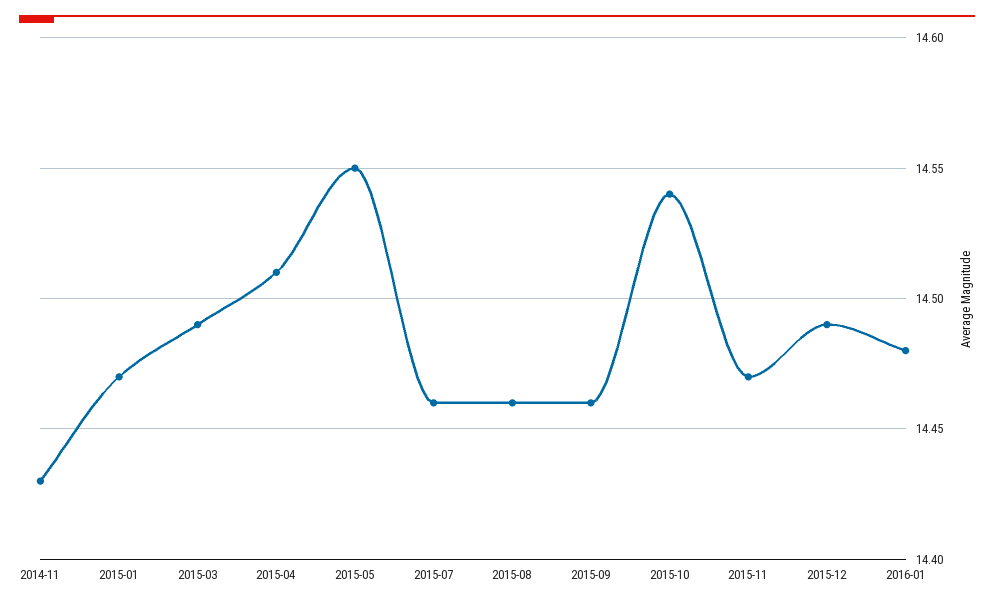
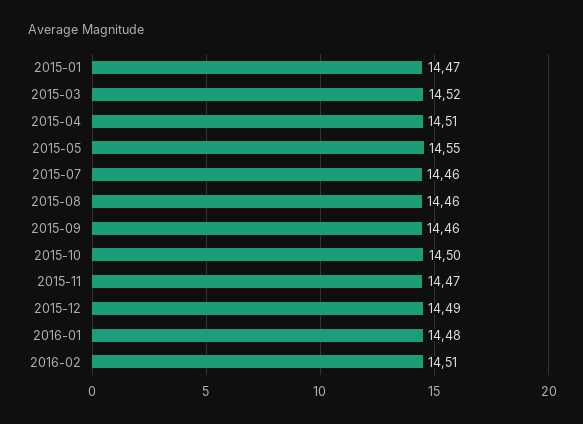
2014-11: 14.43 -> none
2015-03: 14.49 -> 14.52
2015-10: 14.54 -> 14.5
2016-02: none -> 14.51

